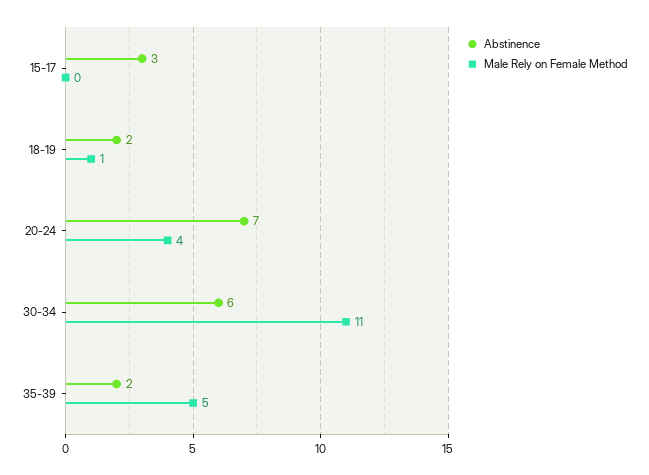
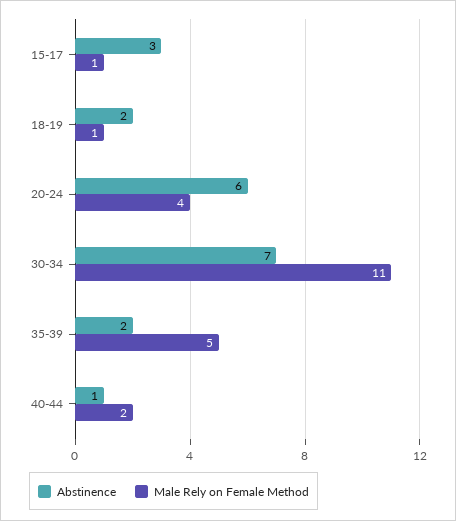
Male Rely on Female Method, 15-17: 0 -> 1
Abstinence, 20-24: 7 -> 6
Abstinence, 30-34: 6 -> 7
Abstinence, 40-44: none -> 1
Male Rely on Female Method, 40-44: none -> 2

